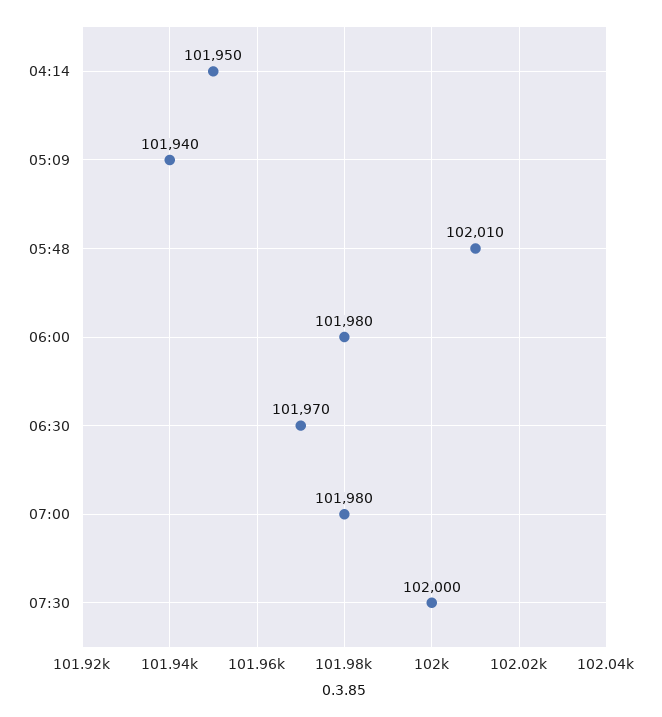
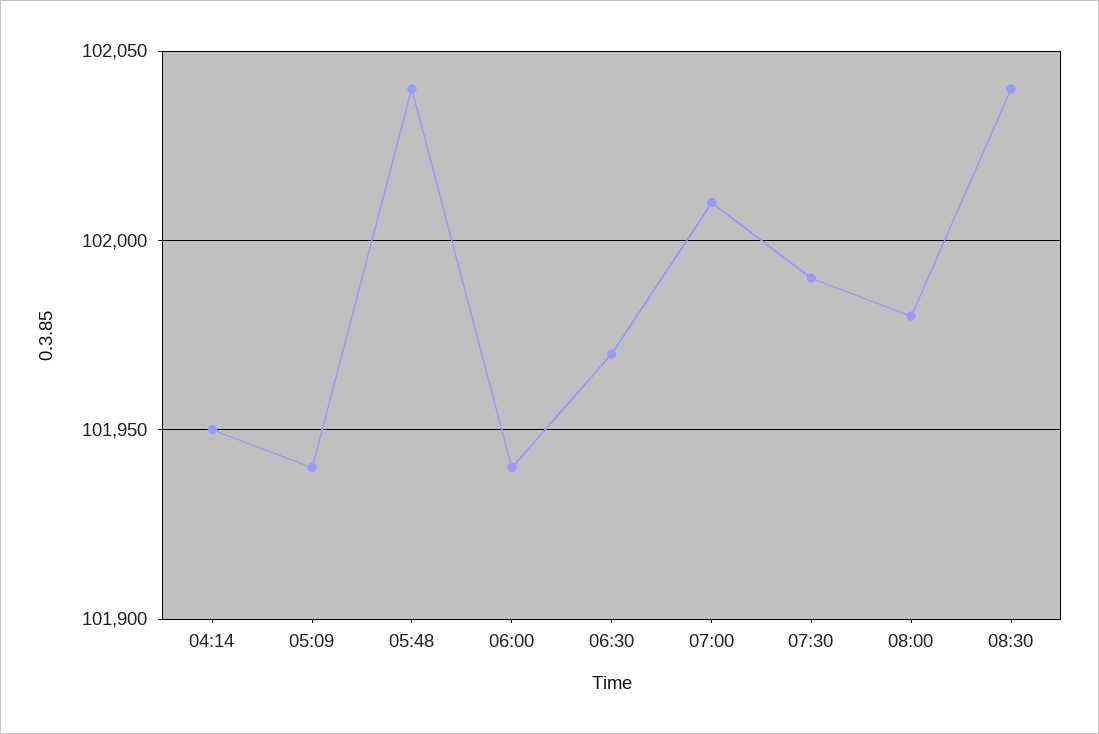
05:48: 102010 -> 102040
06:00: 101980 -> 101940
07:00: 101980 -> 102010
07:30: 102000 -> 101990
08:00: none -> 101980
08:30: none -> 102040

